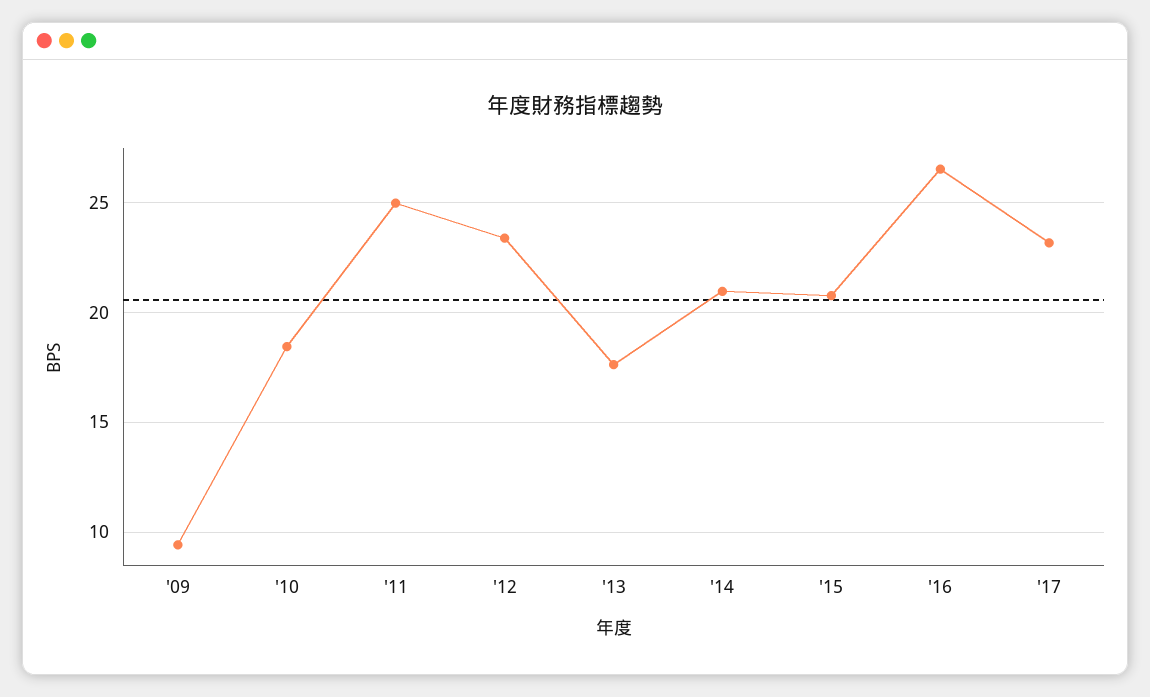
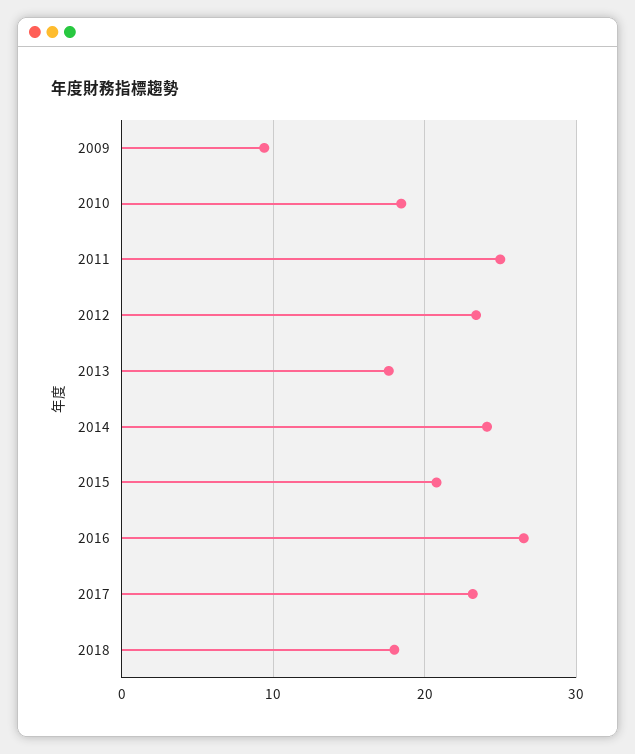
'14: 21 -> 24
2018: none -> 18

